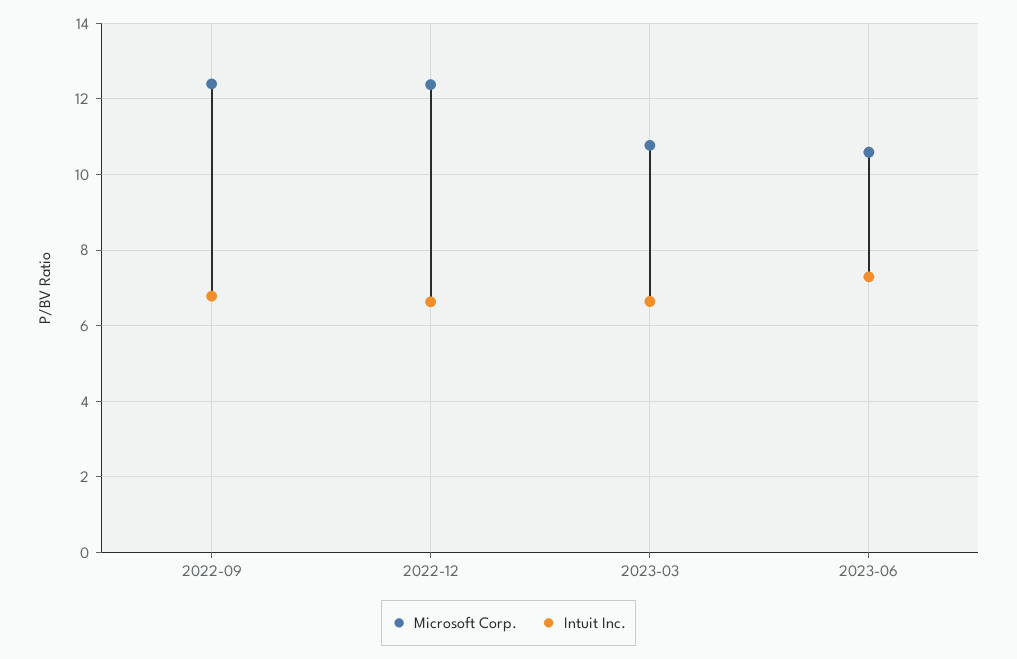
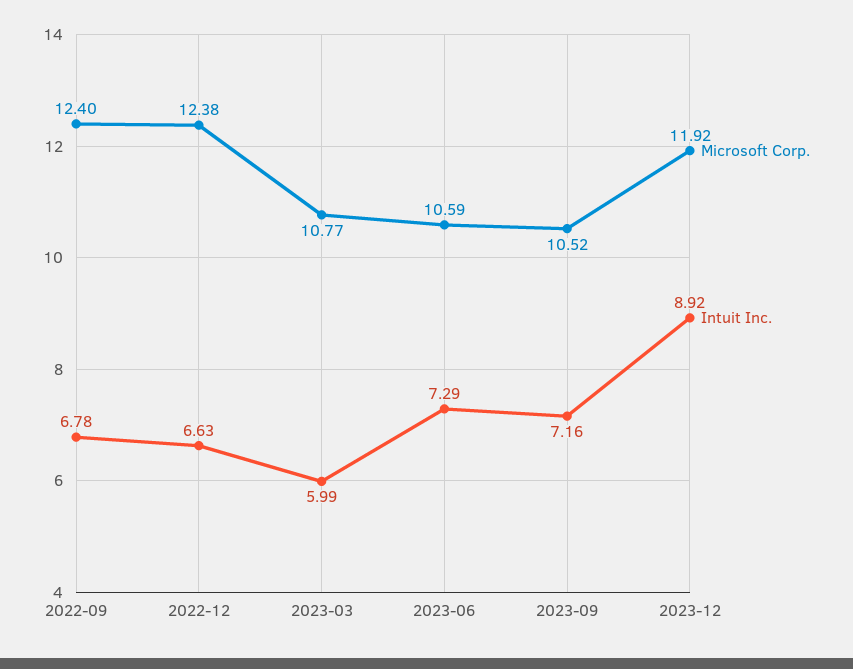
Intuit Inc., 2023-03: 6.6 -> 5.99
Microsoft Corp., 2023-09: none -> 10.52
Intuit Inc., 2023-09: none -> 7.16
Microsoft Corp., 2023-12: none -> 11.92
Intuit Inc., 2023-12: none -> 8.92

